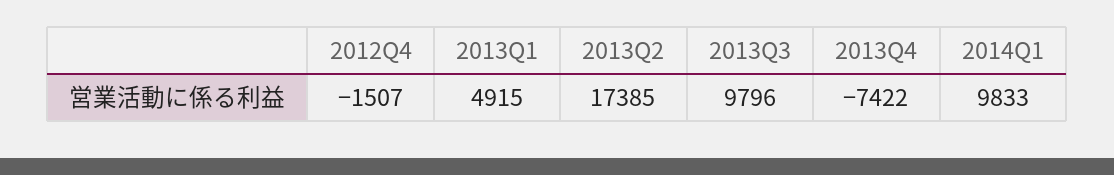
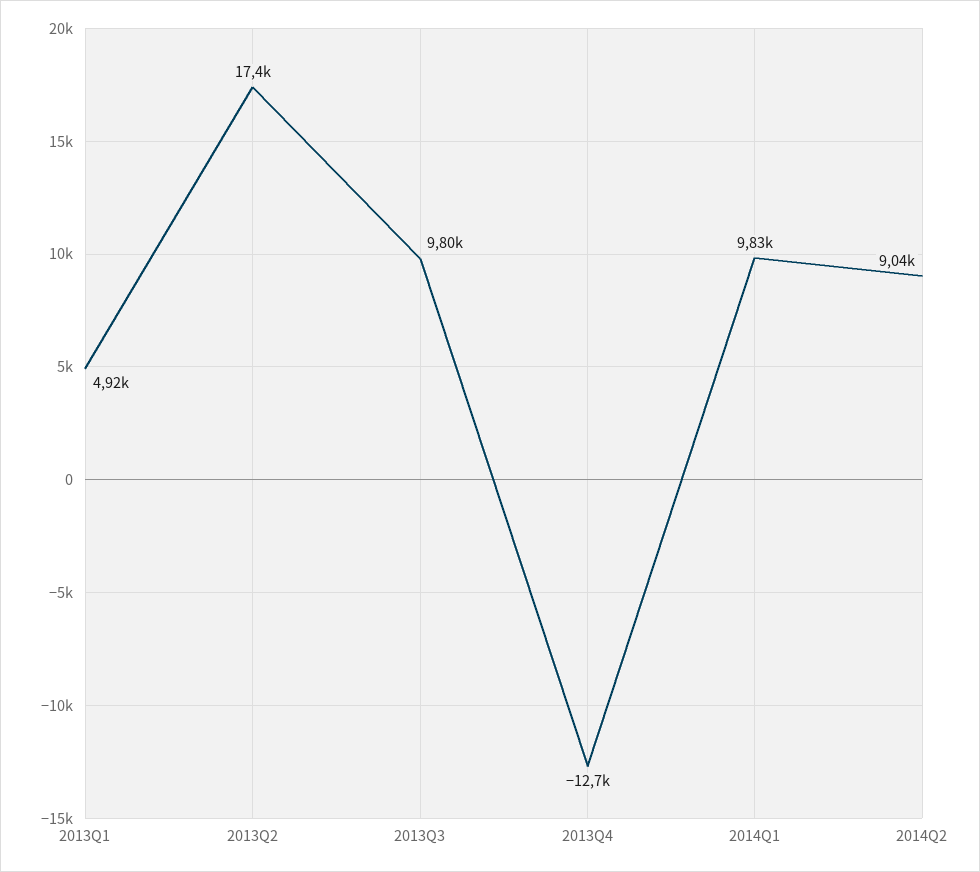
2012Q4: -1507 -> none
2013Q4: -7422 -> -12700
2014Q2: none -> 9040

